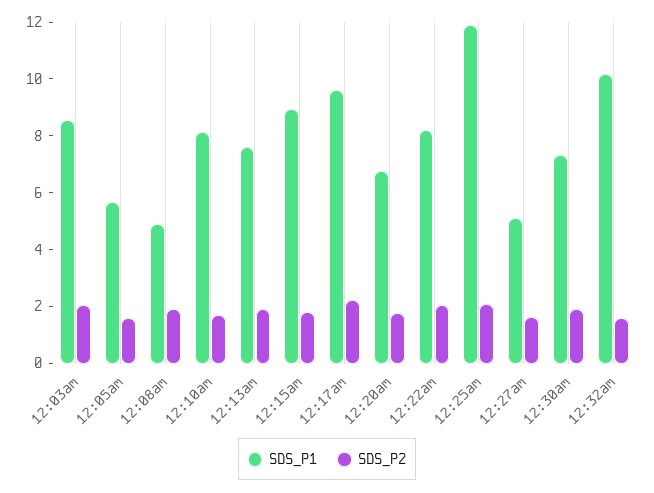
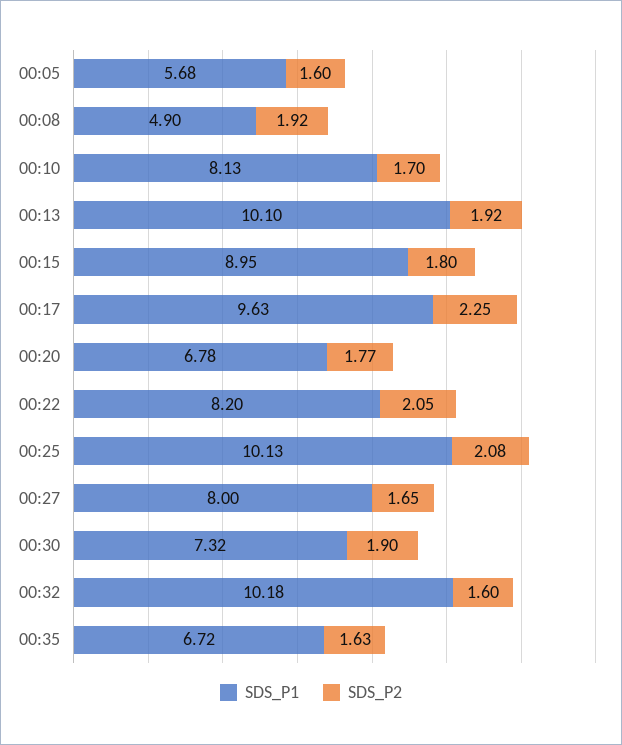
SDS_P1, 12:03am: 8.5 -> none
SDS_P2, 12:03am: 2 -> none
SDS_P1, 12:13am: 7.5 -> 10.1
SDS_P1, 12:25am: 12 -> 10.13
SDS_P1, 12:27am: 5 -> 8
SDS_P1, 00:35: none -> 6.72
SDS_P2, 00:35: none -> 1.63

